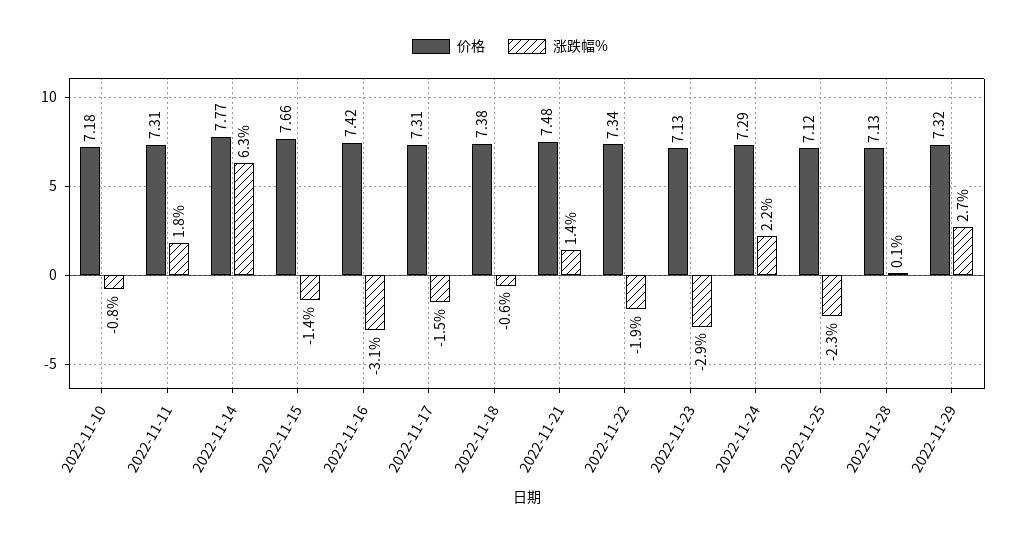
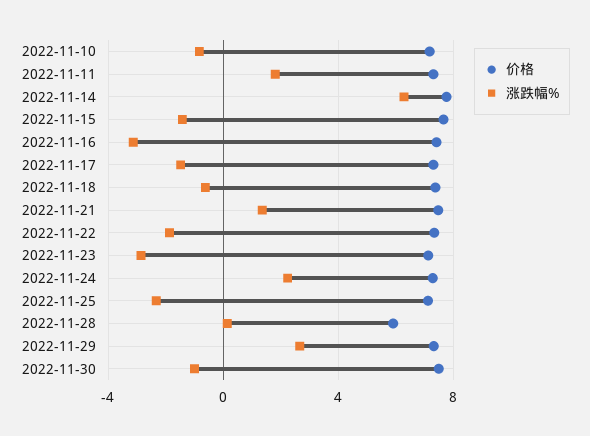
价格, 2022-11-28: 7.13 -> 6
价格, 2022-11-30: none -> 7.5
涨跌幅%, 2022-11-30: none -> -1

